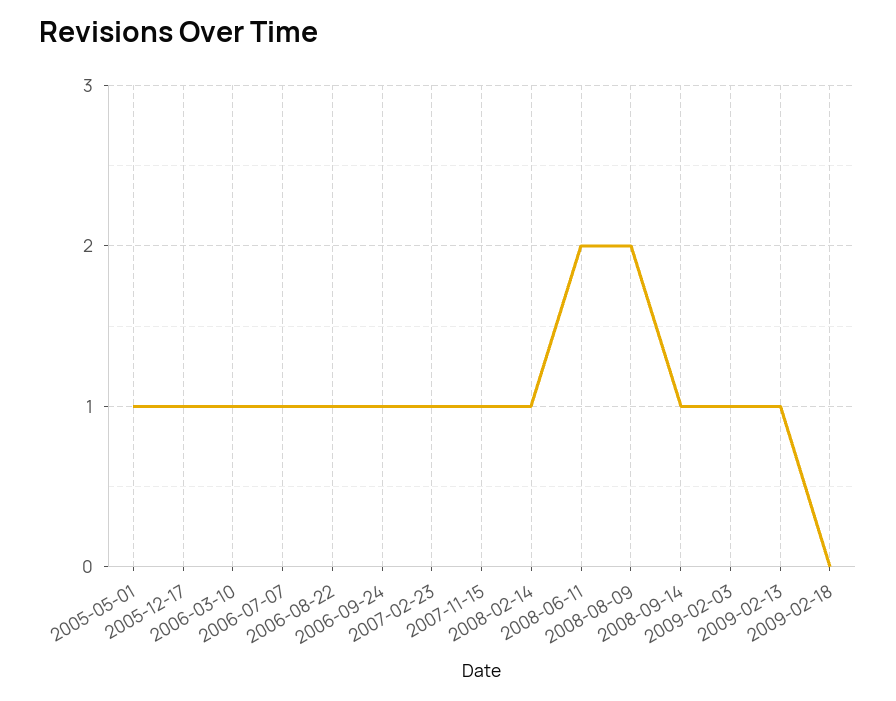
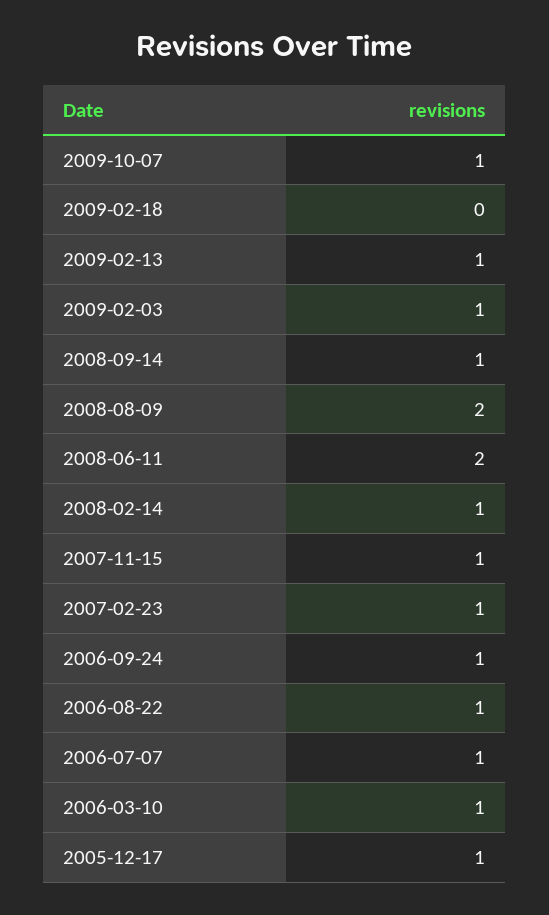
2005-05-01: 1 -> none
2009-10-07: none -> 1

